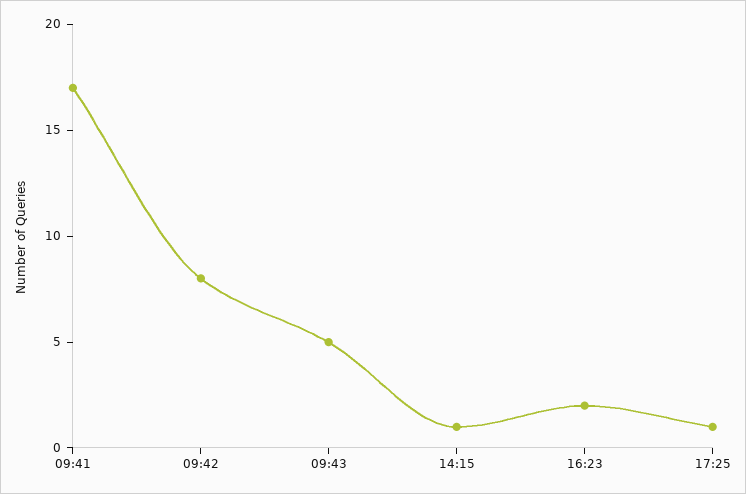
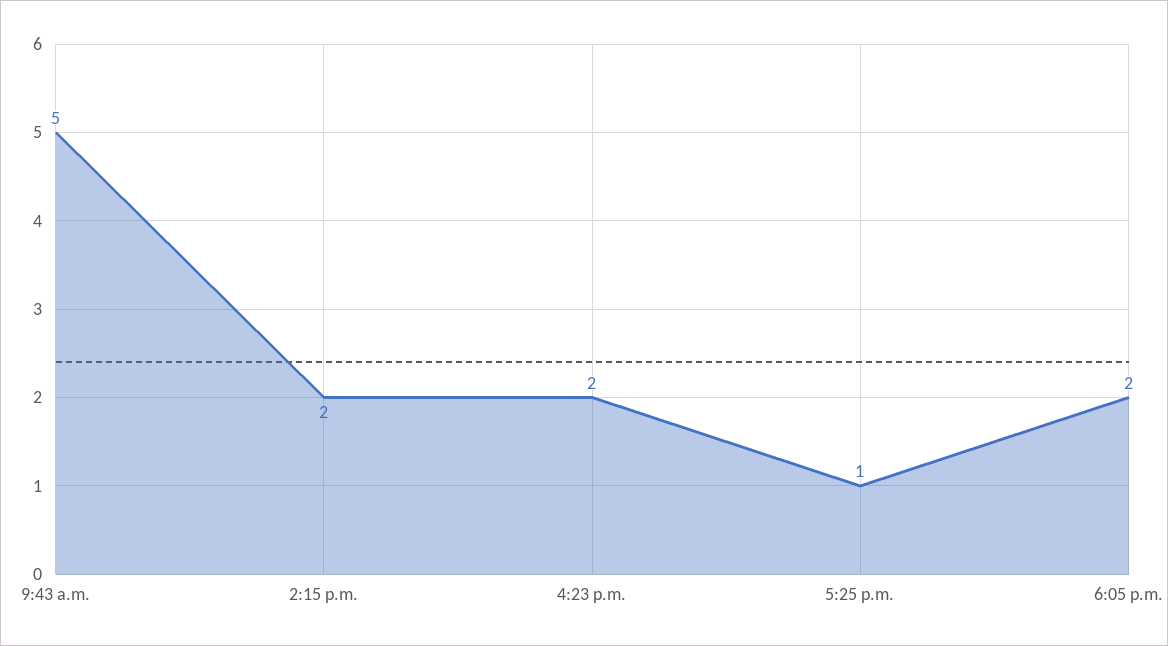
09:41: 17 -> none
09:42: 8 -> none
14:15: 1 -> 2
6:05 p.m.: none -> 2

